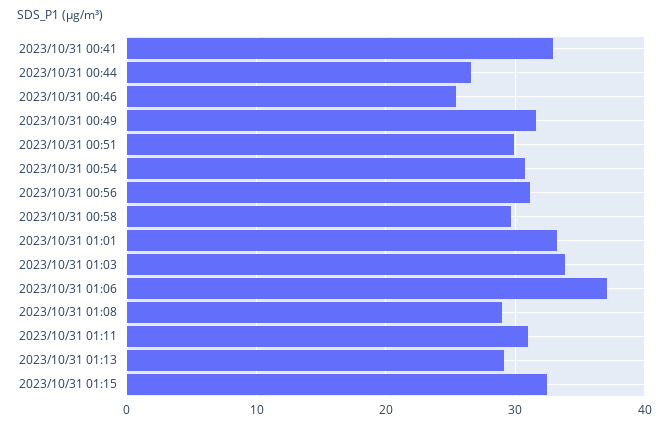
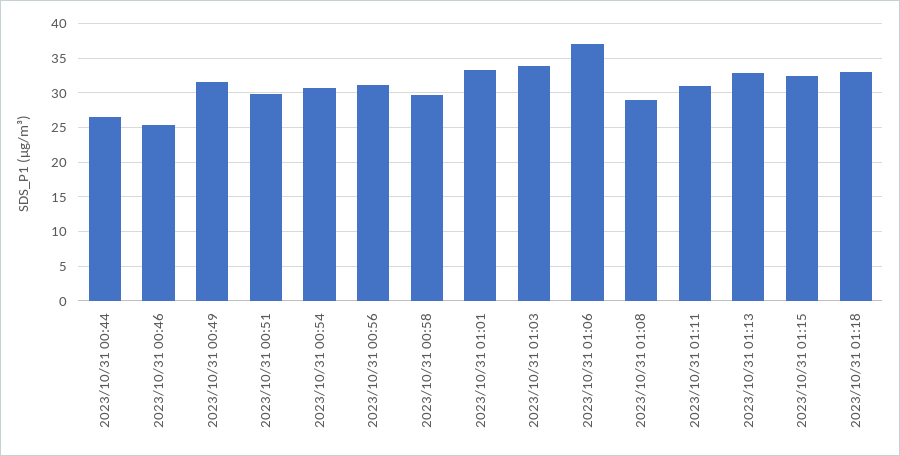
2023/10/31 00:41: 33 -> none
2023/10/31 01:13: 29 -> 33
2023/10/31 01:18: none -> 33

